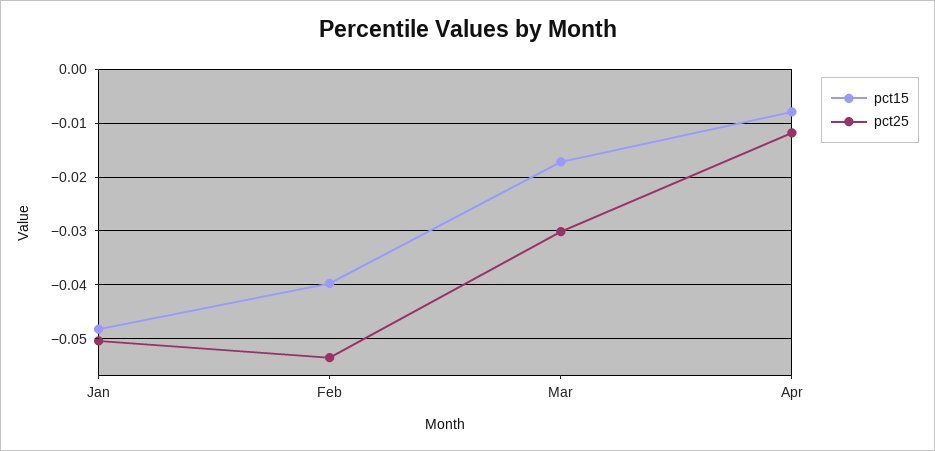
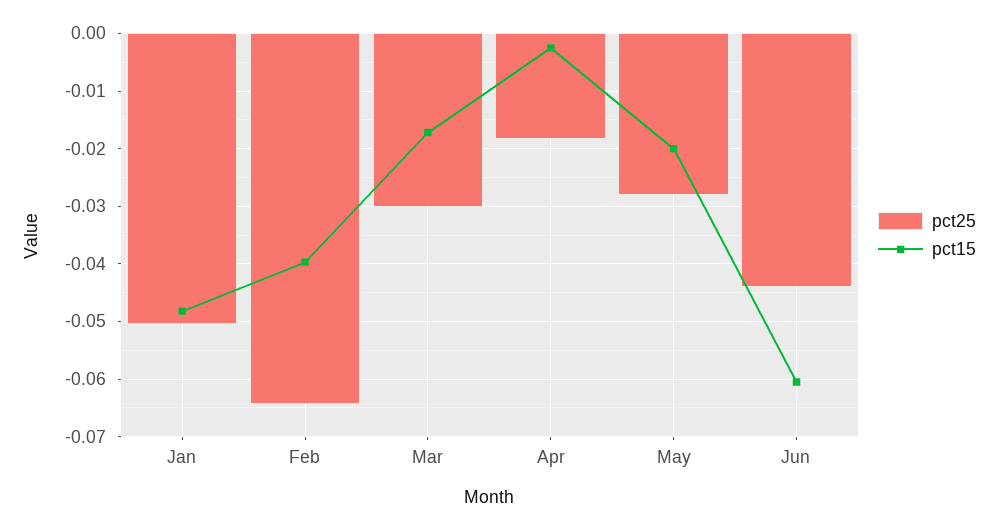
pct25, Feb: -0.054 -> -0.064
pct15, Apr: -0.008 -> -0.002
pct25, Apr: -0.012 -> -0.018
pct25, May: none -> -0.028
pct15, May: none -> -0.02
pct25, Jun: none -> -0.044
pct15, Jun: none -> -0.06

